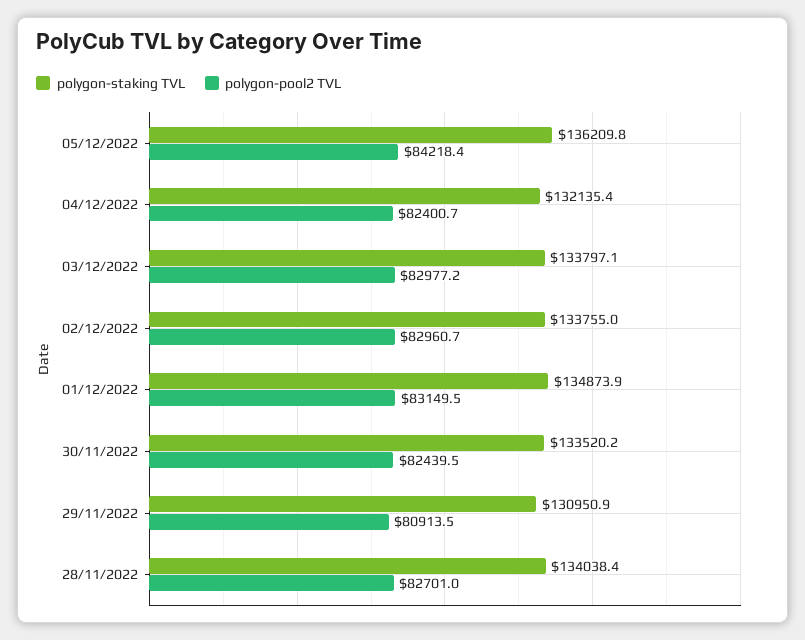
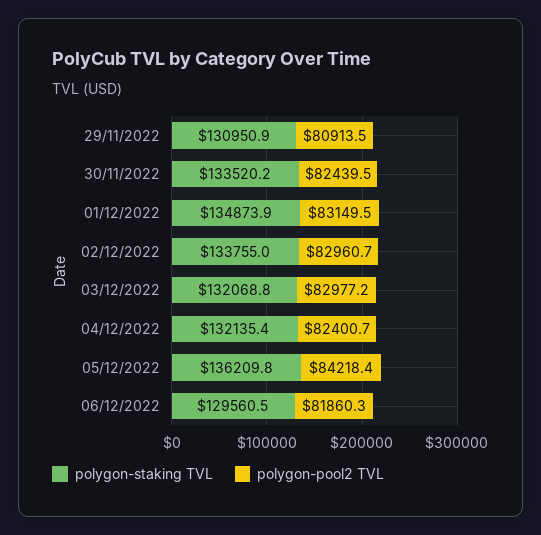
polygon-staking TVL, 03/12/2022: 133797.1 -> 132068.8
polygon-staking TVL, 28/11/2022: 134038.4 -> none
polygon-pool2 TVL, 28/11/2022: 82701 -> none
polygon-staking TVL, 06/12/2022: none -> 129560.5
polygon-pool2 TVL, 06/12/2022: none -> 81860.3

